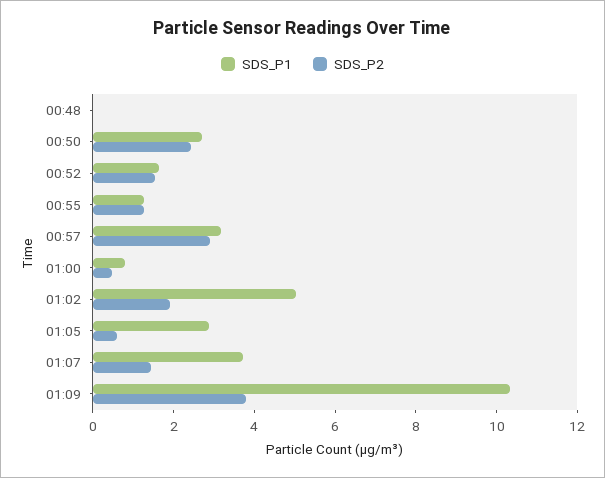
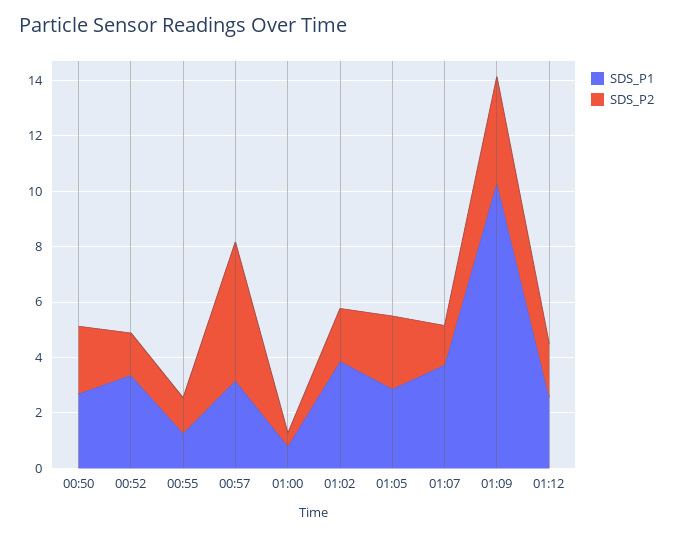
SDS_P1, 00:48: 0 -> none
SDS_P2, 00:48: 0 -> none
SDS_P1, 00:52: 1.5 -> 3.5
SDS_P2, 00:57: 3 -> 5
SDS_P1, 01:02: 5 -> 4
SDS_P2, 01:05: 0.5 -> 2.5
SDS_P1, 01:12: none -> 2.5
SDS_P2, 01:12: none -> 2

